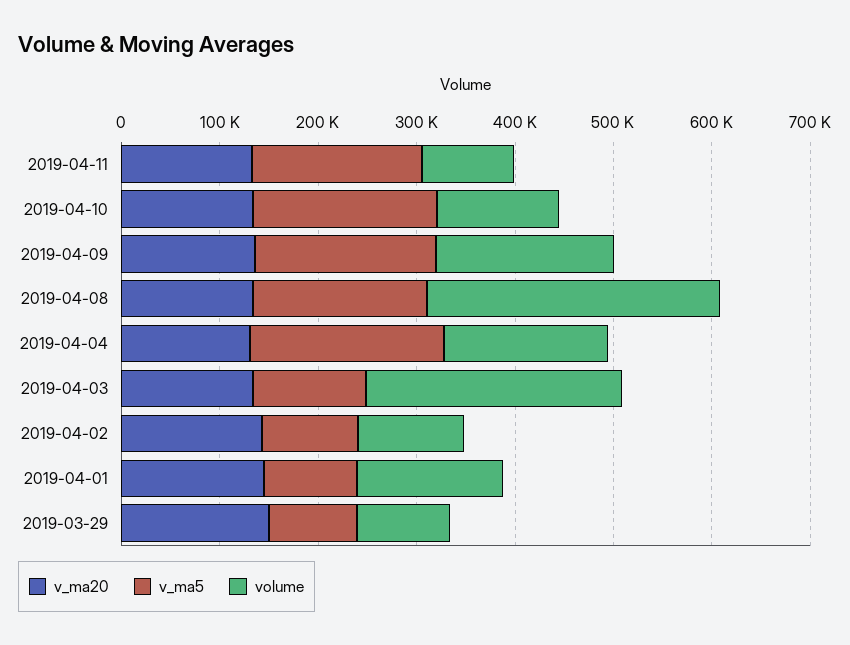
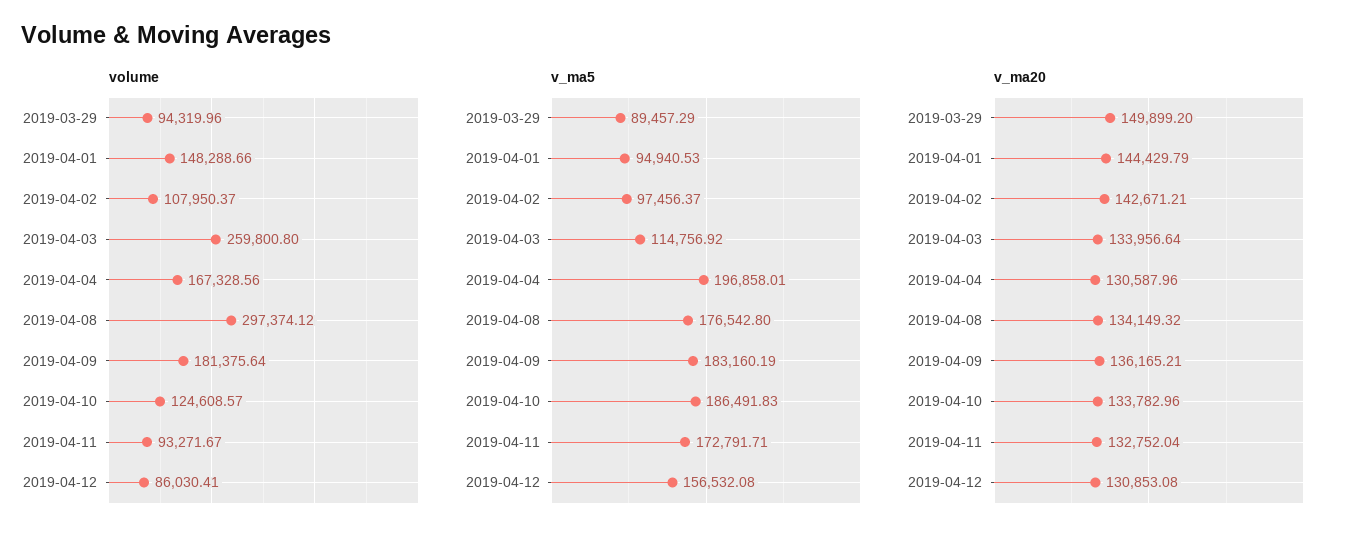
volume, 2019-04-12: none -> 86030.41
v_ma5, 2019-04-12: none -> 156532.08
v_ma20, 2019-04-12: none -> 130853.08

